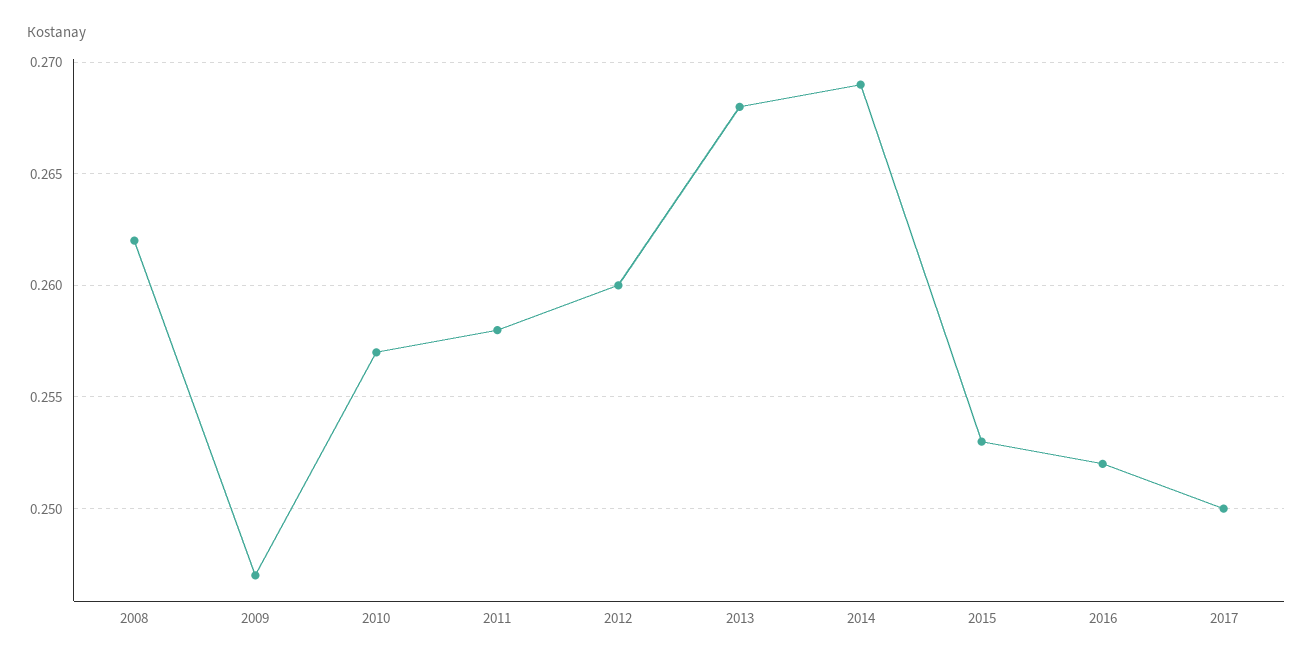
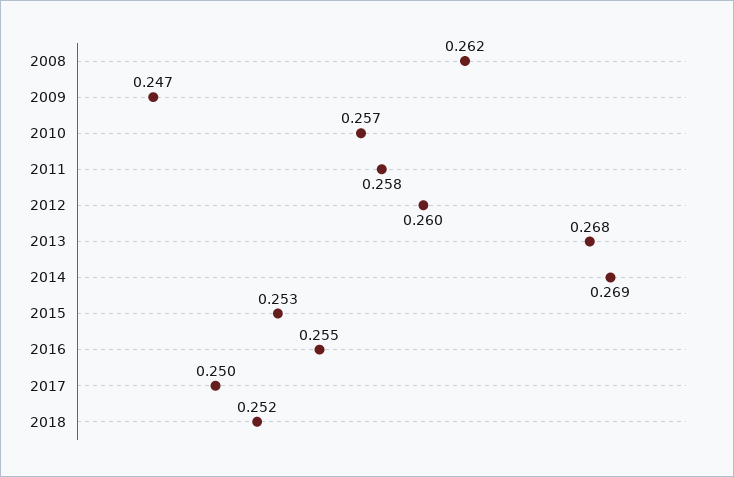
2016: 0.252 -> 0.255
2018: none -> 0.252

